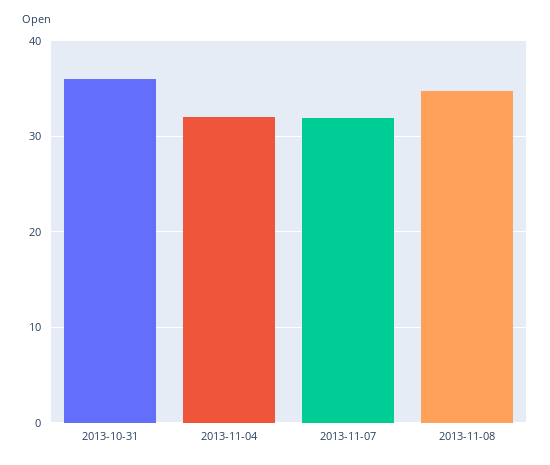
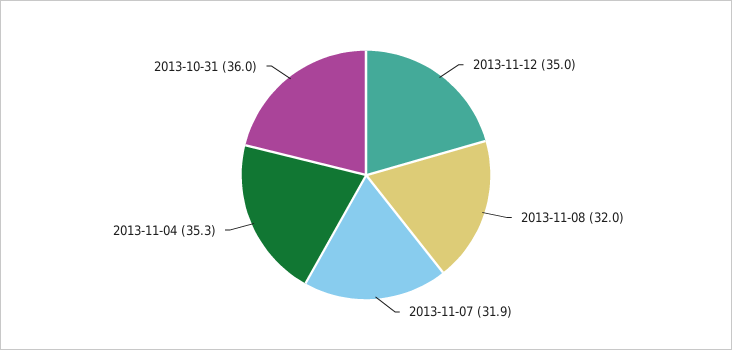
2013-11-04: 32 -> 35.3
2013-11-08: 35 -> 32
2013-11-12: none -> 35

